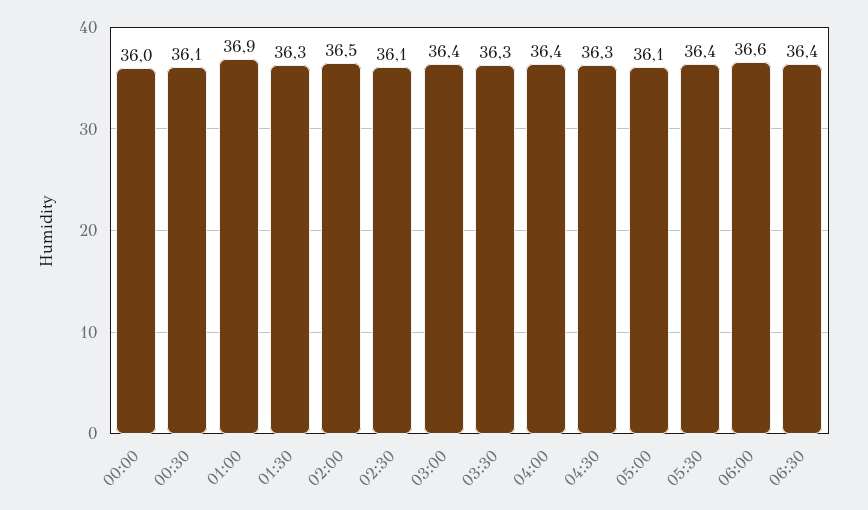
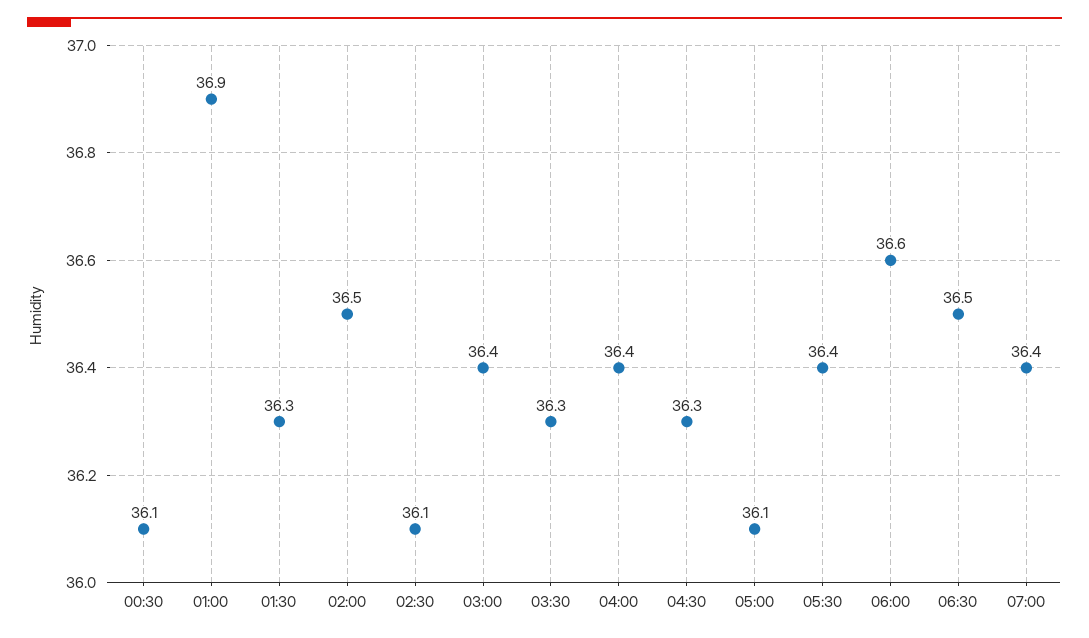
00:00: 36 -> none
06:30: 36.4 -> 36.5
07:00: none -> 36.4

